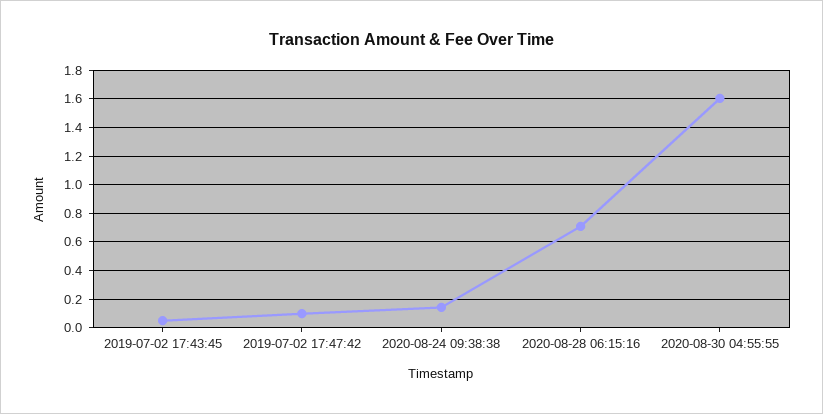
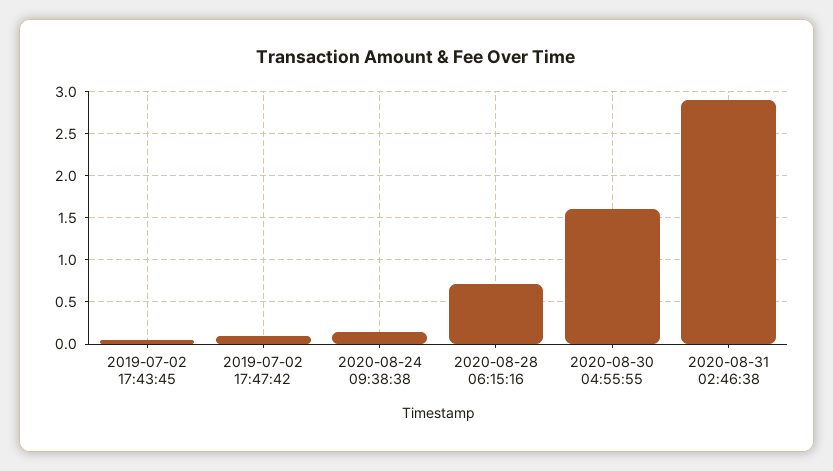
2020-08-31 02:46:38: none -> 2.9

